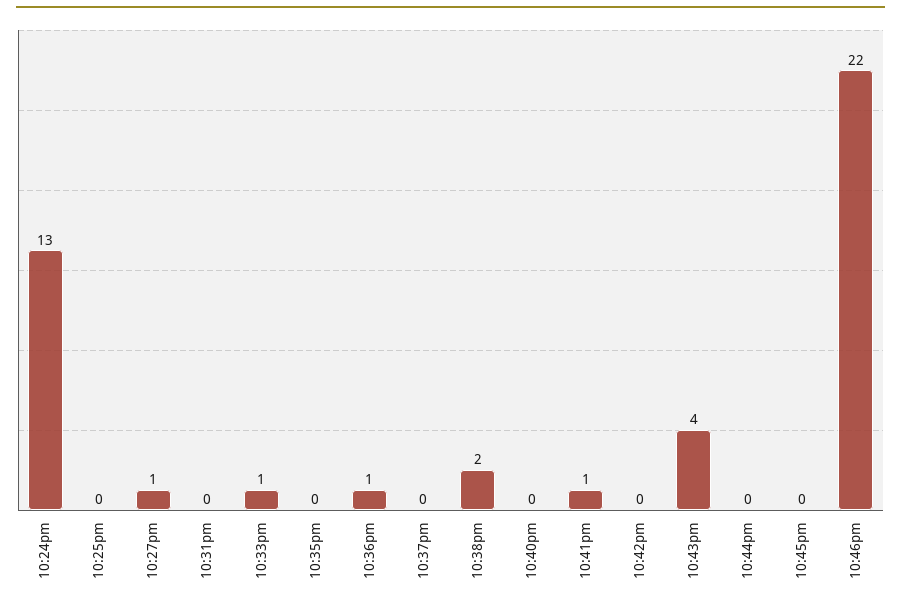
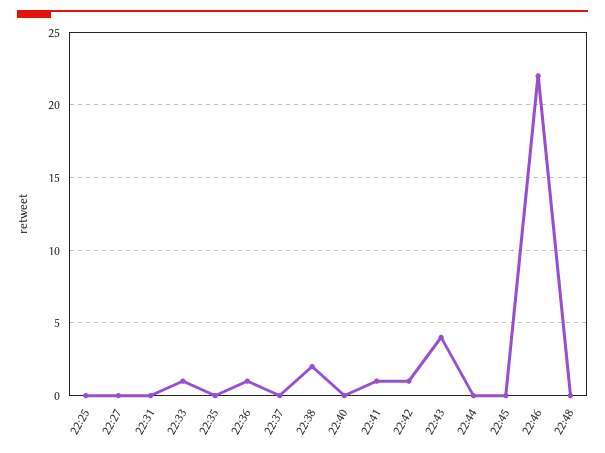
10:24pm: 13 -> none
10:27pm: 1 -> 0
10:42pm: 0 -> 1
22:48: none -> 0

